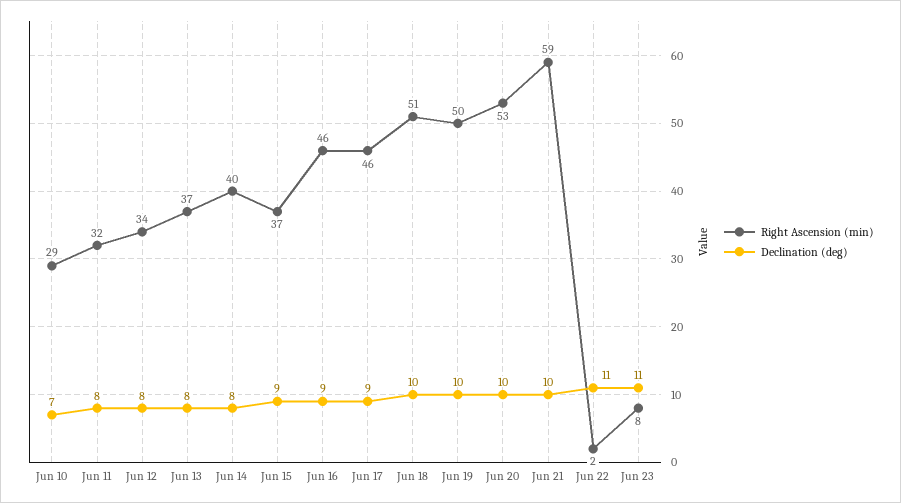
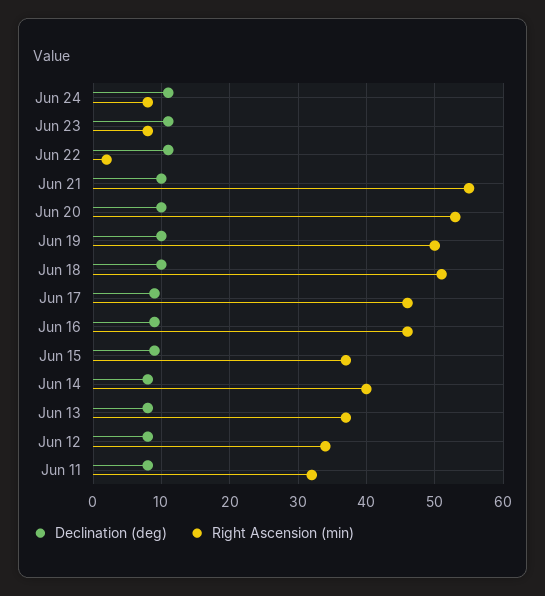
Right Ascension (min), Jun 10: 29 -> none
Declination (deg), Jun 10: 7 -> none
Right Ascension (min), Jun 21: 59 -> 55
Declination (deg), Jun 24: none -> 11
Right Ascension (min), Jun 24: none -> 8

